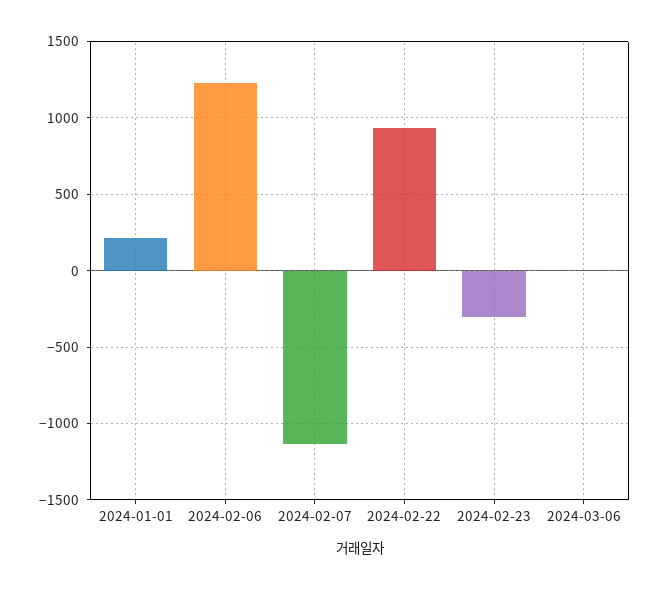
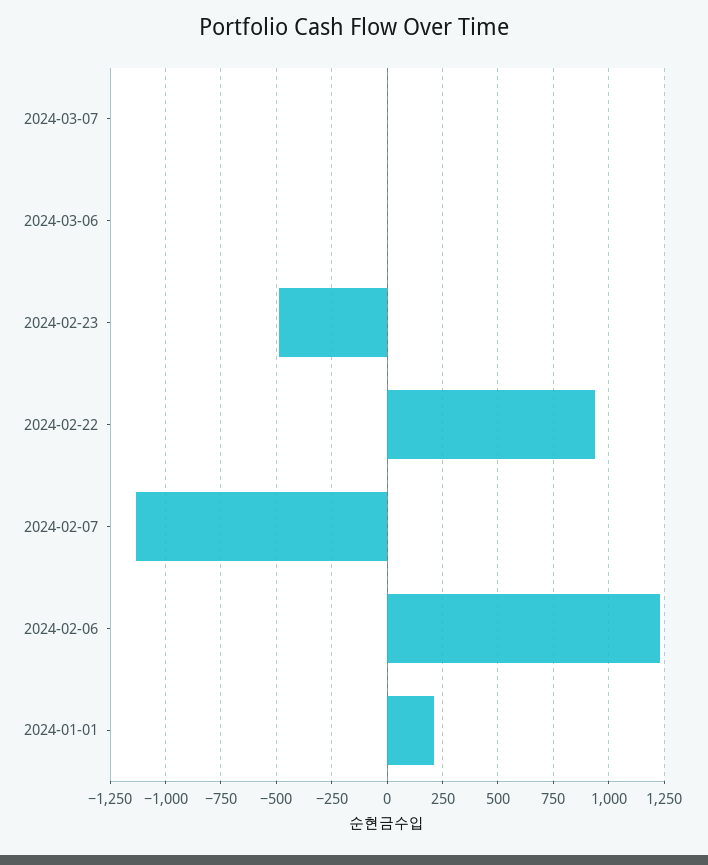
2024-02-23: -300 -> -500
2024-03-07: none -> 0

